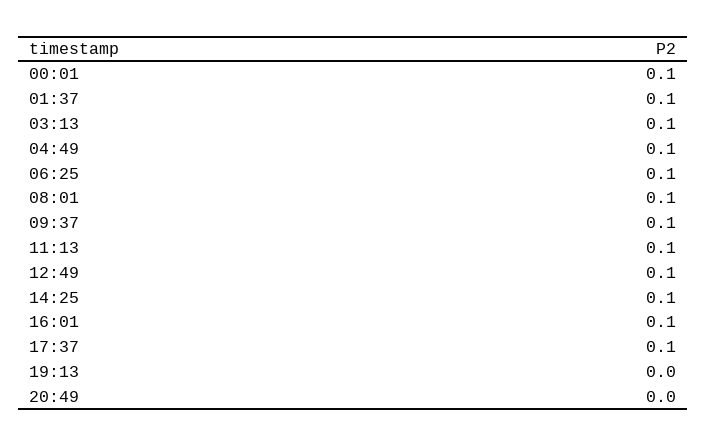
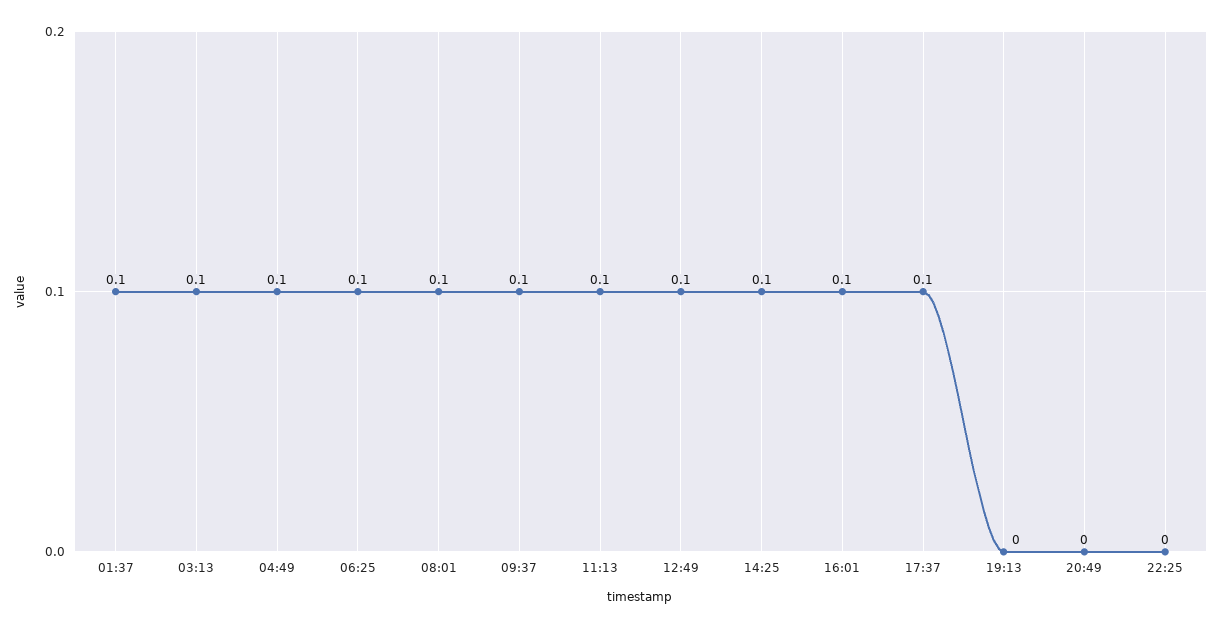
00:01: 0.1 -> none
22:25: none -> 0

